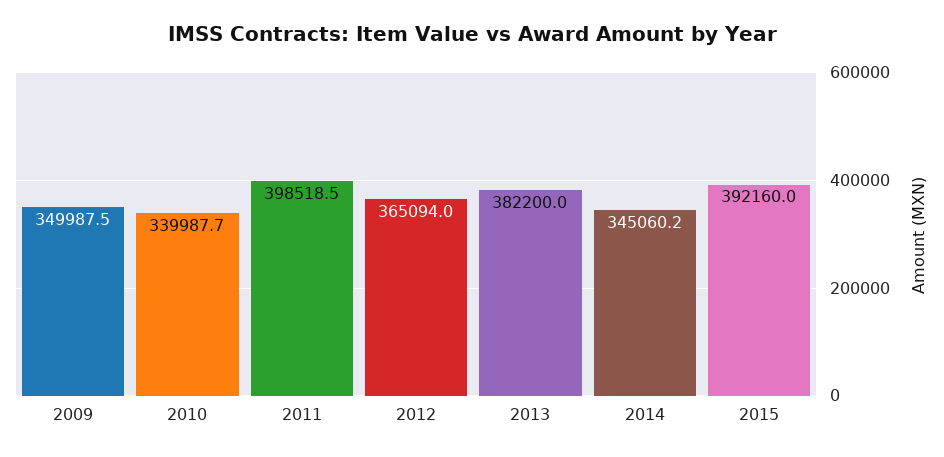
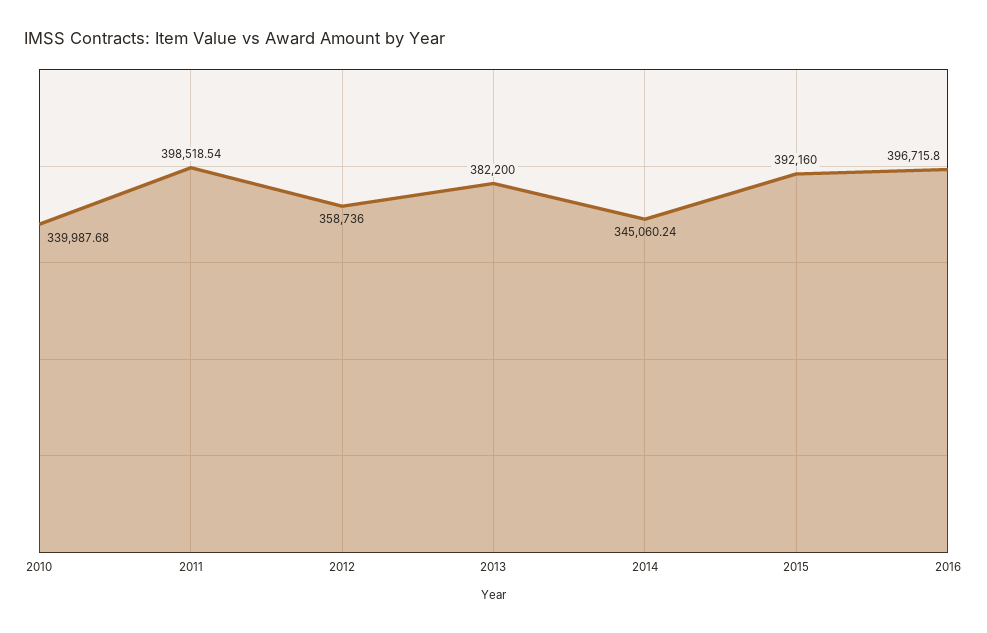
2009: 349987.5 -> none
2012: 365094 -> 358736
2016: none -> 396715.8

